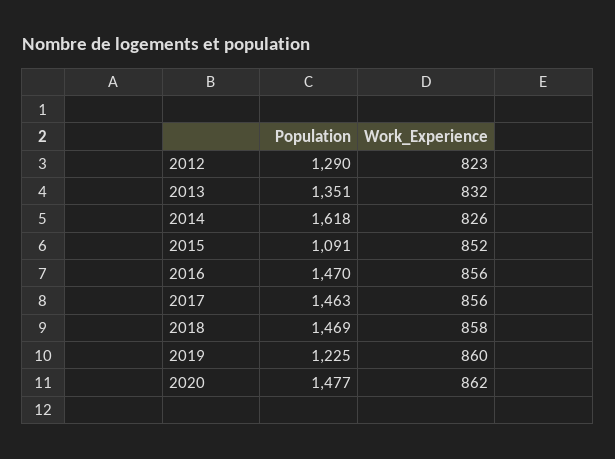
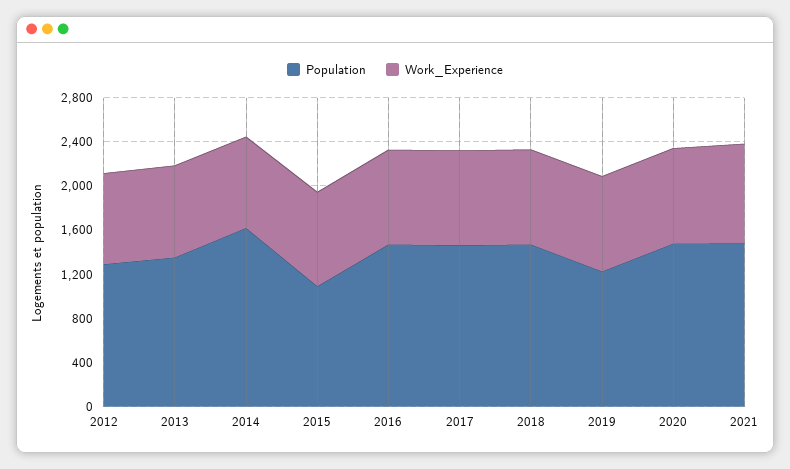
Population, 2021: none -> 1500
Work_Experience, 2021: none -> 900

